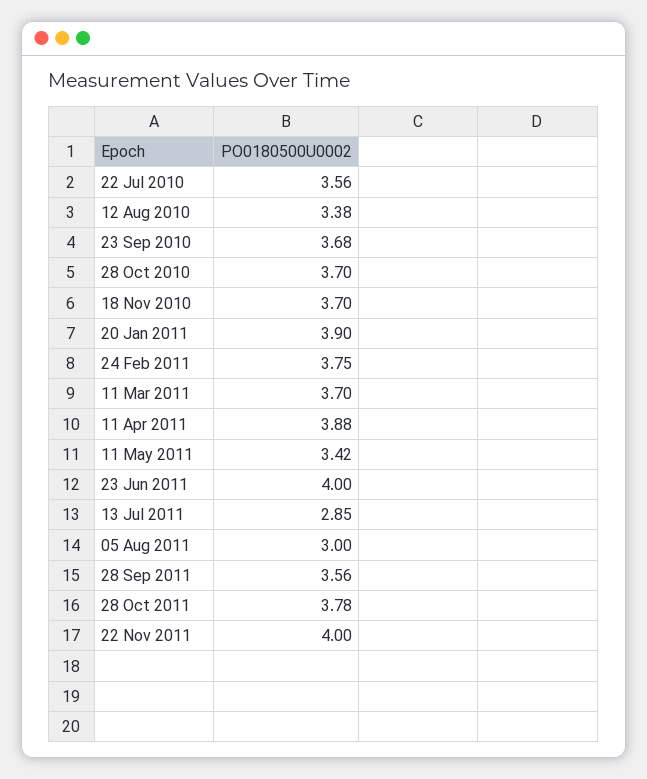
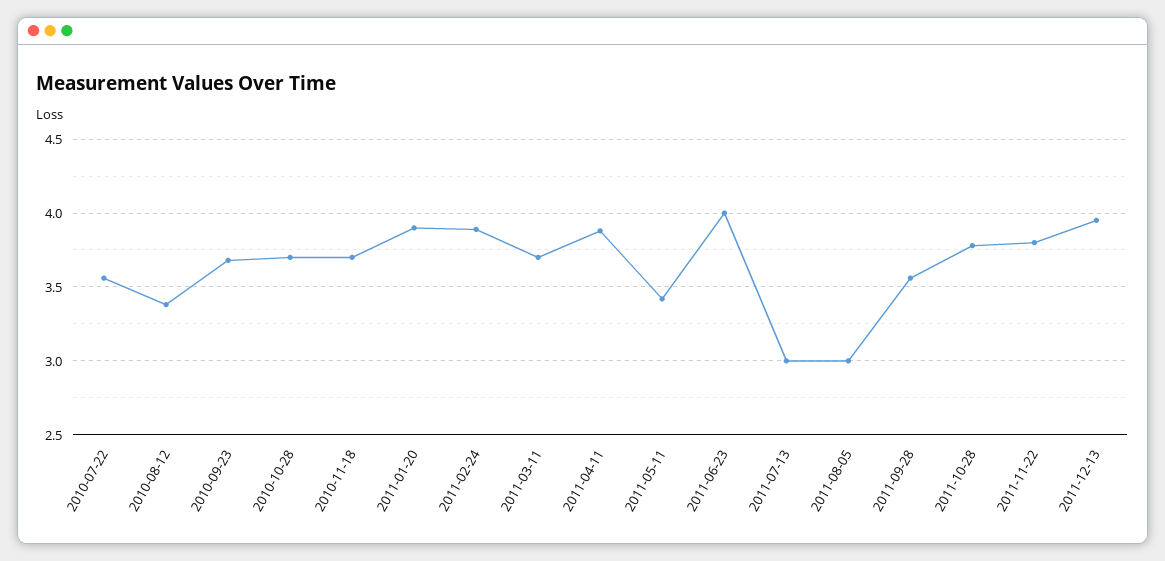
24 Feb 2011: 3.75 -> 3.9
13 Jul 2011: 2.85 -> 3
22 Nov 2011: 4 -> 3.8
2011-12-13: none -> 3.95

